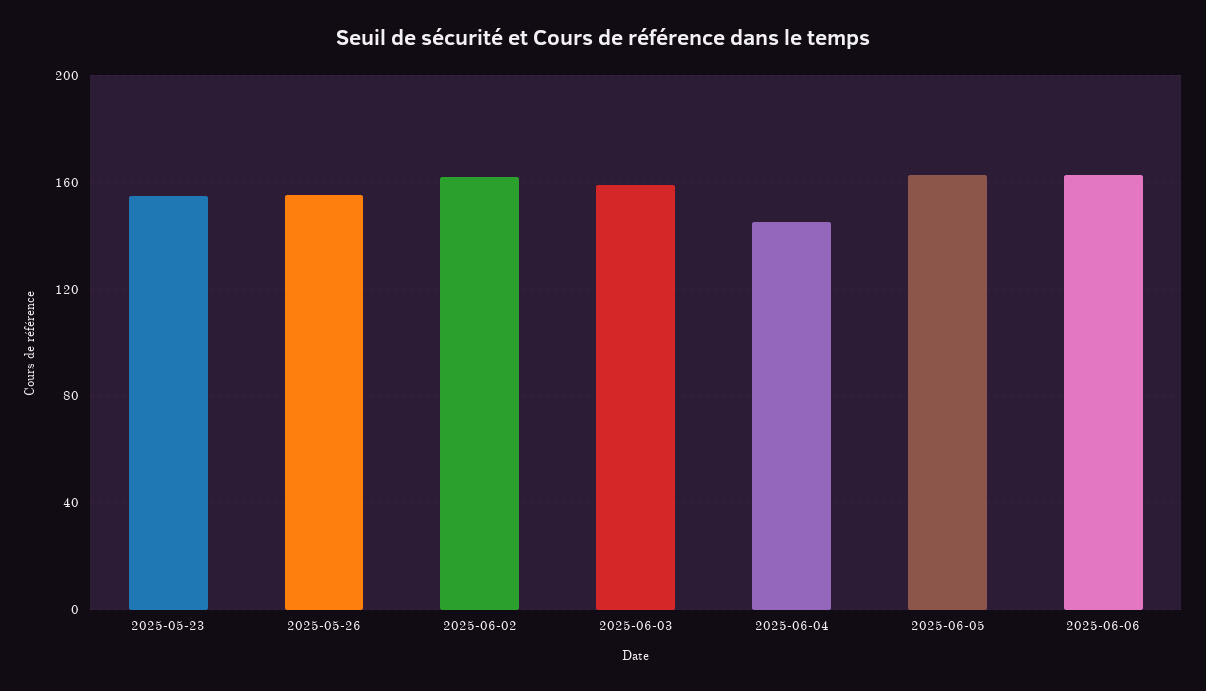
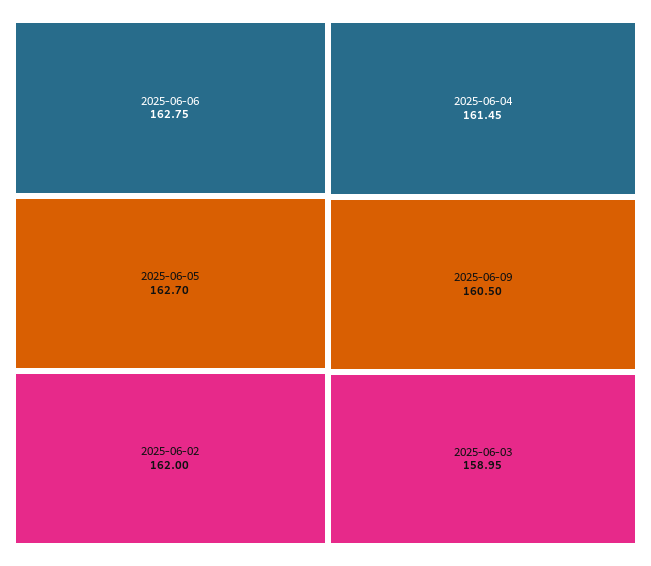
2025-05-23: 155 -> none
2025-05-26: 155 -> none
2025-06-04: 145 -> 161.45
2025-06-09: none -> 160.5

